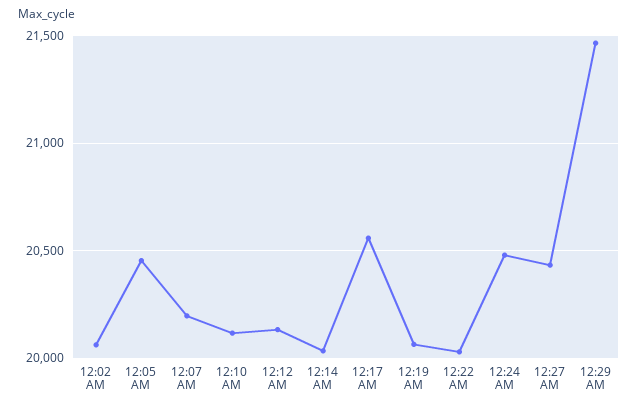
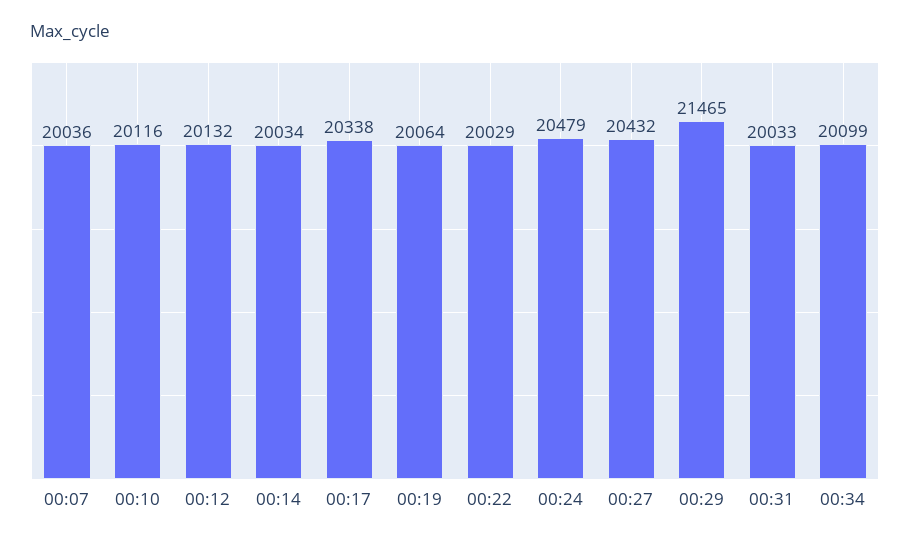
12:02 AM: 20050 -> none
12:05 AM: 20450 -> none
12:07 AM: 20200 -> 20036
12:17 AM: 20550 -> 20338
00:31: none -> 20033
00:34: none -> 20099

